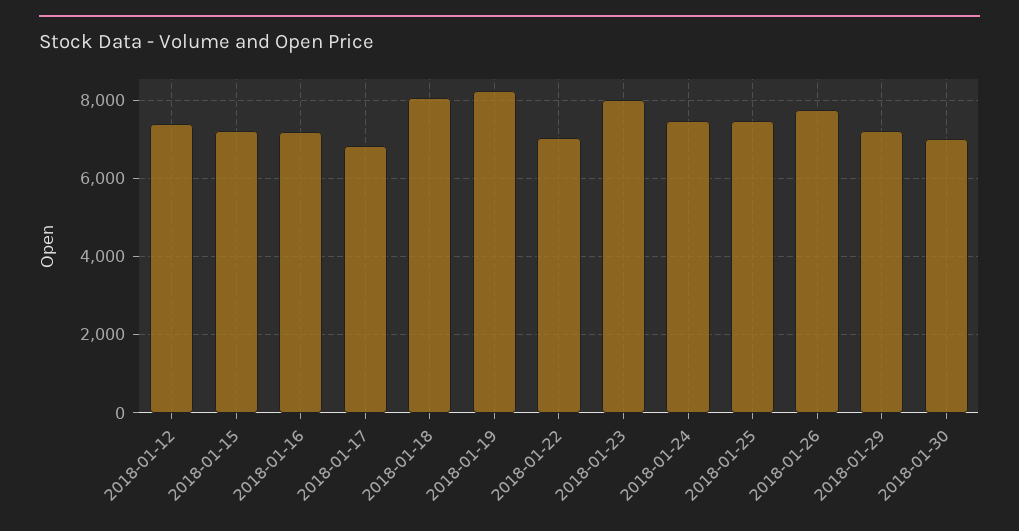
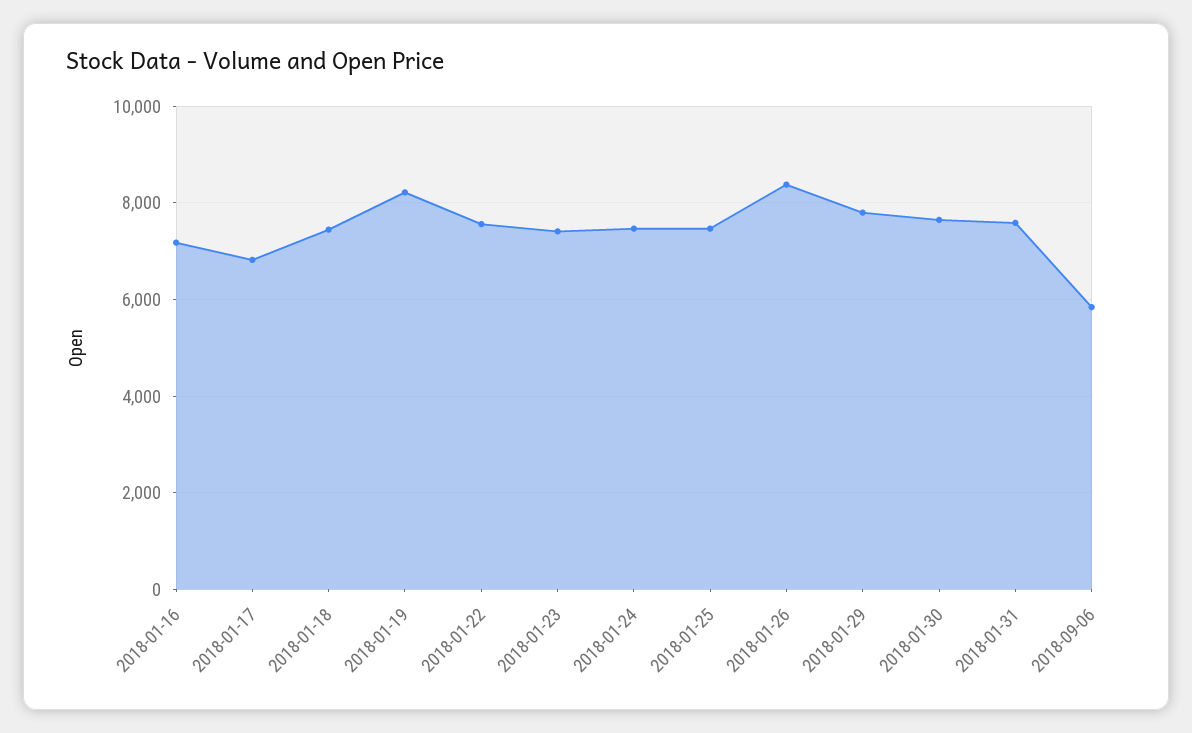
2018-01-12: 7400 -> none
2018-01-15: 7200 -> none
2018-01-18: 8000 -> 7400
2018-01-22: 7000 -> 7600
2018-01-23: 8000 -> 7400
2018-01-26: 7800 -> 8400
2018-01-29: 7200 -> 7800
2018-01-30: 7000 -> 7600
2018-01-31: none -> 7600
2018-09-06: none -> 5800

